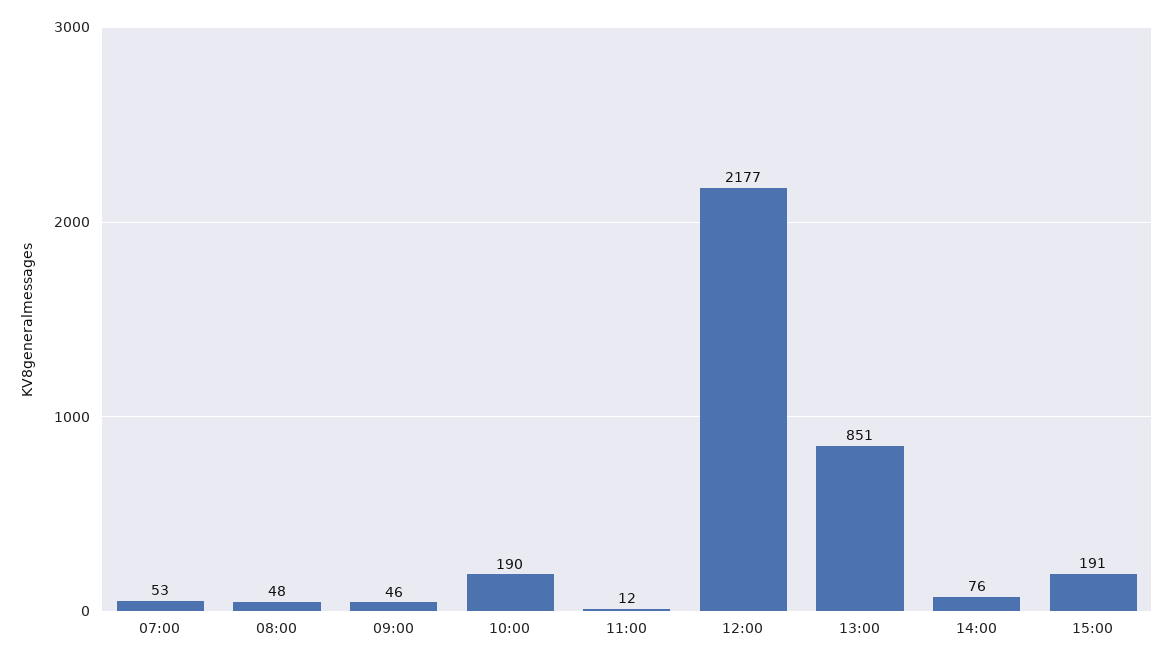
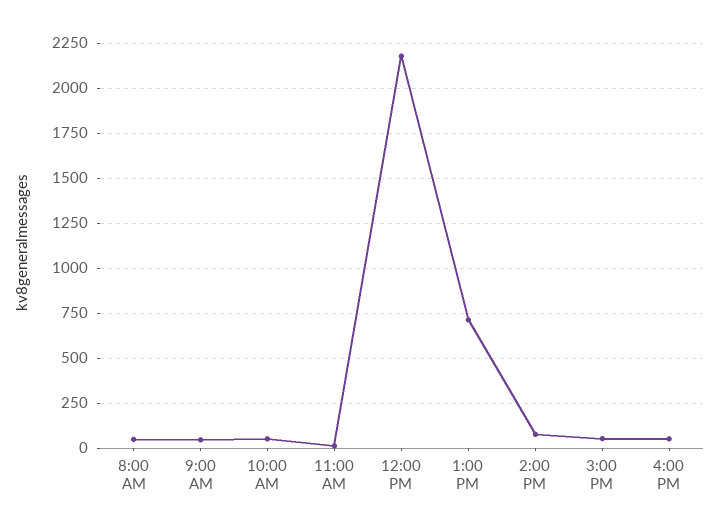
07:00: 53 -> none
10:00: 190 -> 50
13:00: 851 -> 700
15:00: 191 -> 50
4:00 PM: none -> 50

